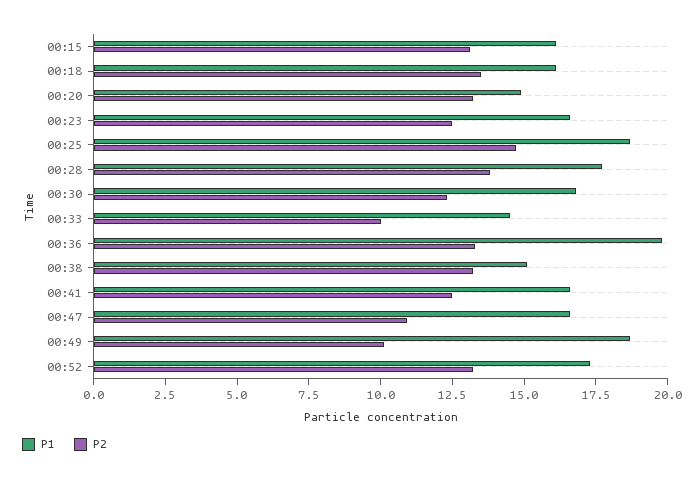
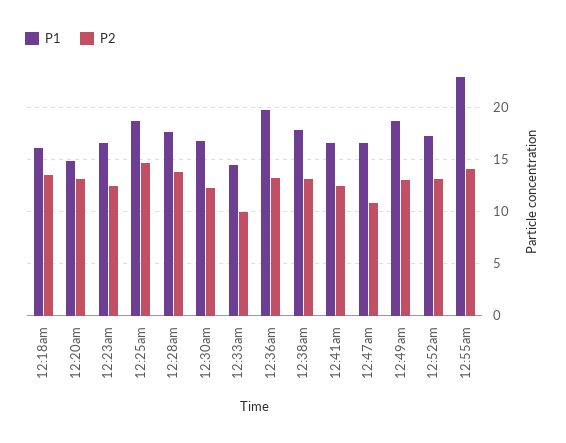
P1, 00:15: 16 -> none
P2, 00:15: 13 -> none
P1, 00:38: 15 -> 18
P2, 00:49: 10 -> 13
P1, 12:55am: none -> 23
P2, 12:55am: none -> 14

